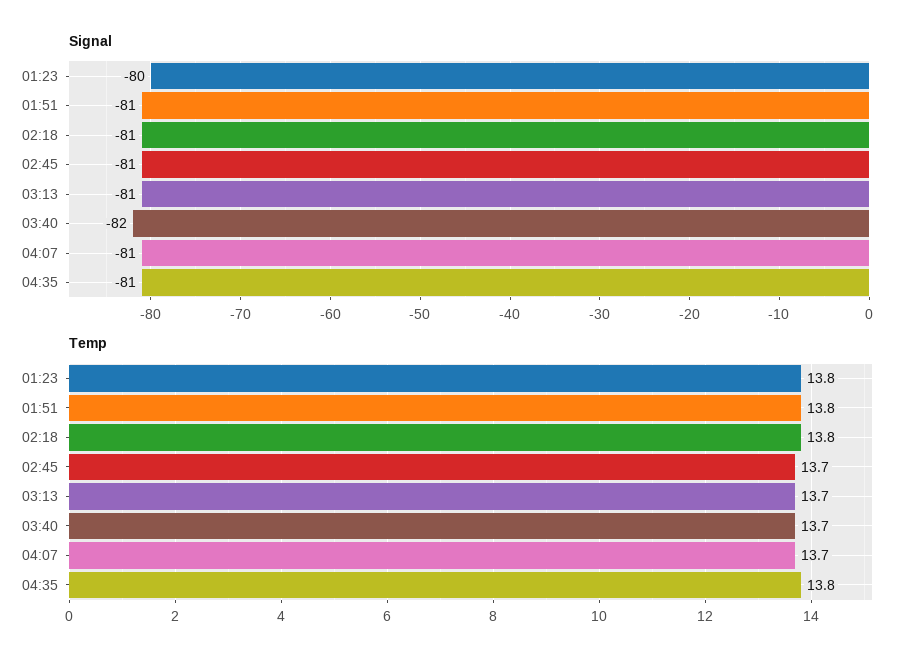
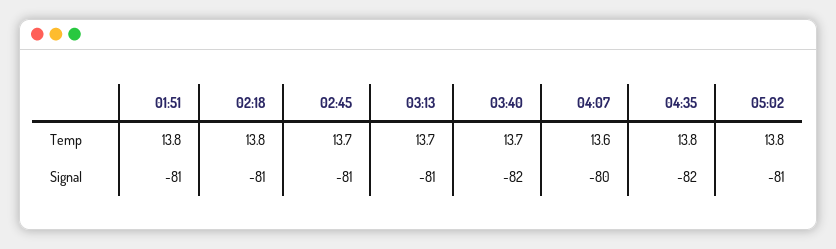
Signal, 01:23: -80 -> none
Signal, 04:07: -81 -> -80
Signal, 04:35: -81 -> -82
Temp, 01:23: 13.8 -> none
Temp, 04:07: 13.7 -> 13.6
Temp, 05:02: none -> 13.8
Signal, 05:02: none -> -81

